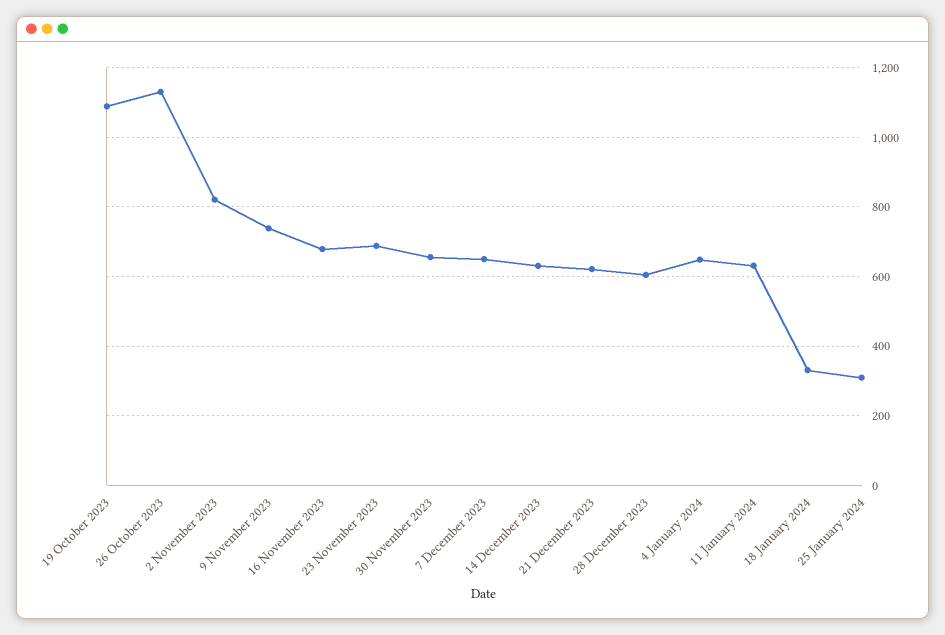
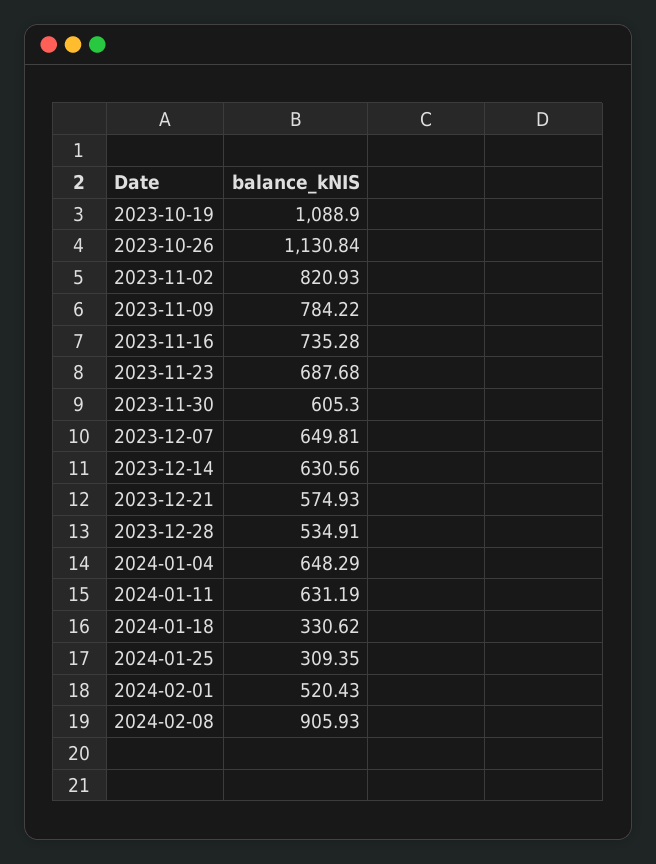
9 November 2023: 740 -> 784.22
16 November 2023: 680 -> 735.28
30 November 2023: 660 -> 605.3
21 December 2023: 620 -> 574.93
28 December 2023: 600 -> 534.91
2024-02-01: none -> 520.43
2024-02-08: none -> 905.93

